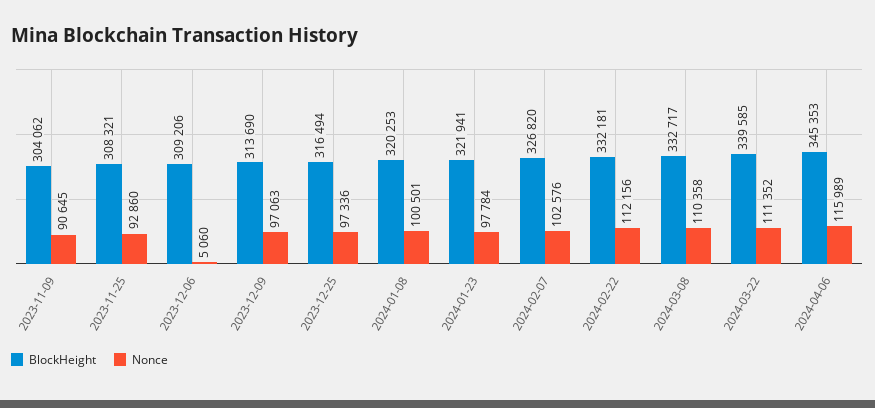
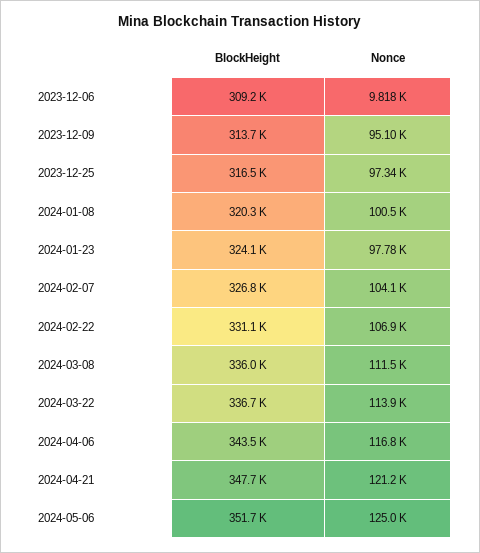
BlockHeight, 2023-11-09: 304062 -> none
Nonce, 2023-11-09: 90645 -> none
BlockHeight, 2023-11-25: 308321 -> none
Nonce, 2023-11-25: 92860 -> none
Nonce, 2023-12-06: 5060 -> 9818
Nonce, 2023-12-09: 97063 -> 95100
BlockHeight, 2024-01-23: 321941 -> 324100
Nonce, 2024-02-07: 102576 -> 104100
BlockHeight, 2024-02-22: 332181 -> 331100
Nonce, 2024-02-22: 112156 -> 106900
BlockHeight, 2024-03-08: 332717 -> 336000
Nonce, 2024-03-08: 110358 -> 111500
BlockHeight, 2024-03-22: 339585 -> 336700
Nonce, 2024-03-22: 111352 -> 113900
BlockHeight, 2024-04-06: 345353 -> 343500
Nonce, 2024-04-06: 115989 -> 116800
BlockHeight, 2024-04-21: none -> 347700
Nonce, 2024-04-21: none -> 121200
BlockHeight, 2024-05-06: none -> 351700
Nonce, 2024-05-06: none -> 125000

